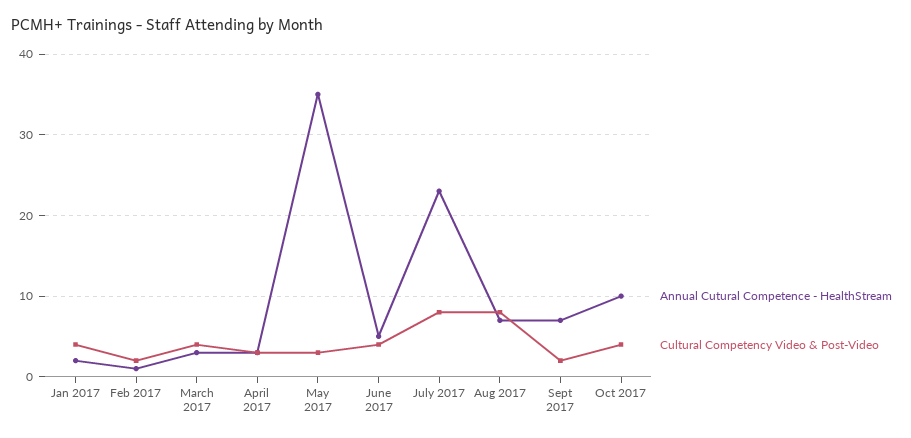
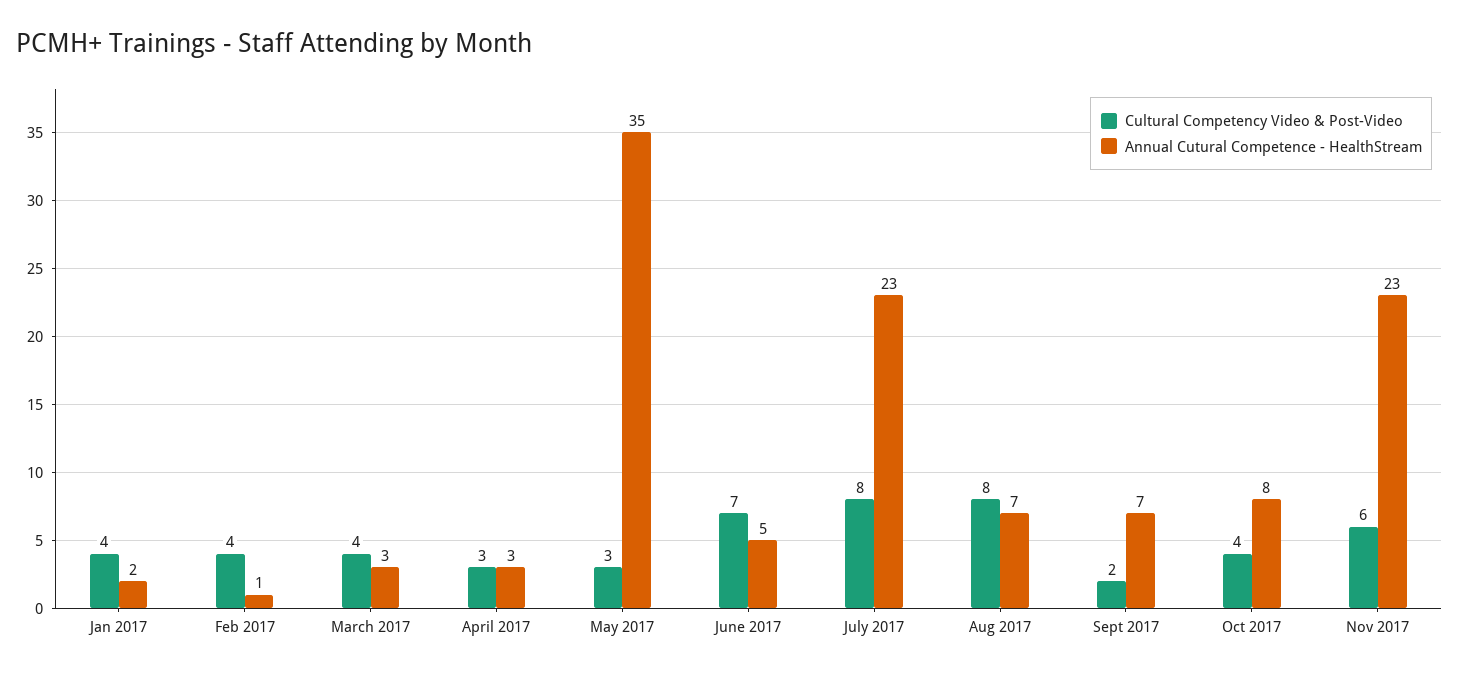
Cultural Competency Video & Post-Video, Feb 2017: 2 -> 4
Cultural Competency Video & Post-Video, June 2017: 4 -> 7
Annual Cutural Competence - HealthStream, Oct 2017: 10 -> 8
Cultural Competency Video & Post-Video, Nov 2017: none -> 6
Annual Cutural Competence - HealthStream, Nov 2017: none -> 23

